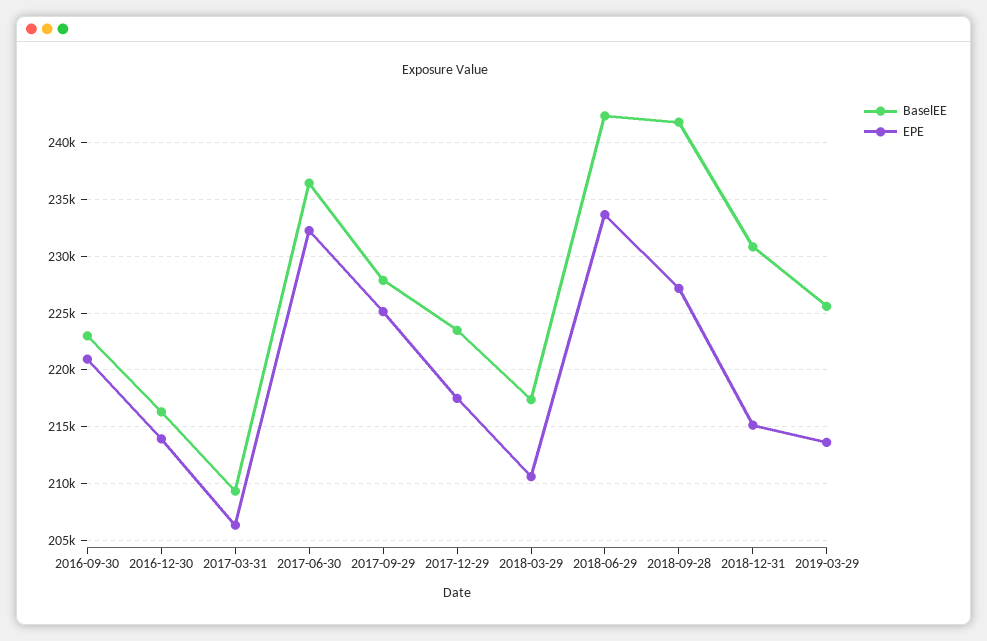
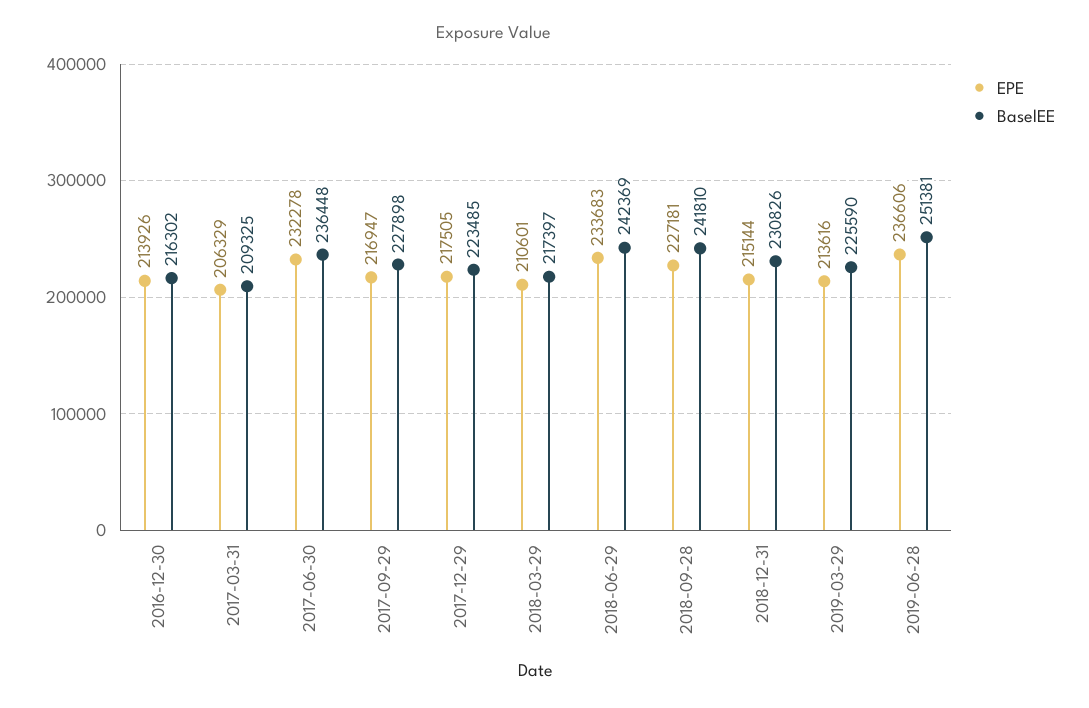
BaselEE, 2016-09-30: 223000 -> none
EPE, 2016-09-30: 221000 -> none
EPE, 2017-09-29: 225000 -> 216947
EPE, 2019-06-28: none -> 236606
BaselEE, 2019-06-28: none -> 251381

